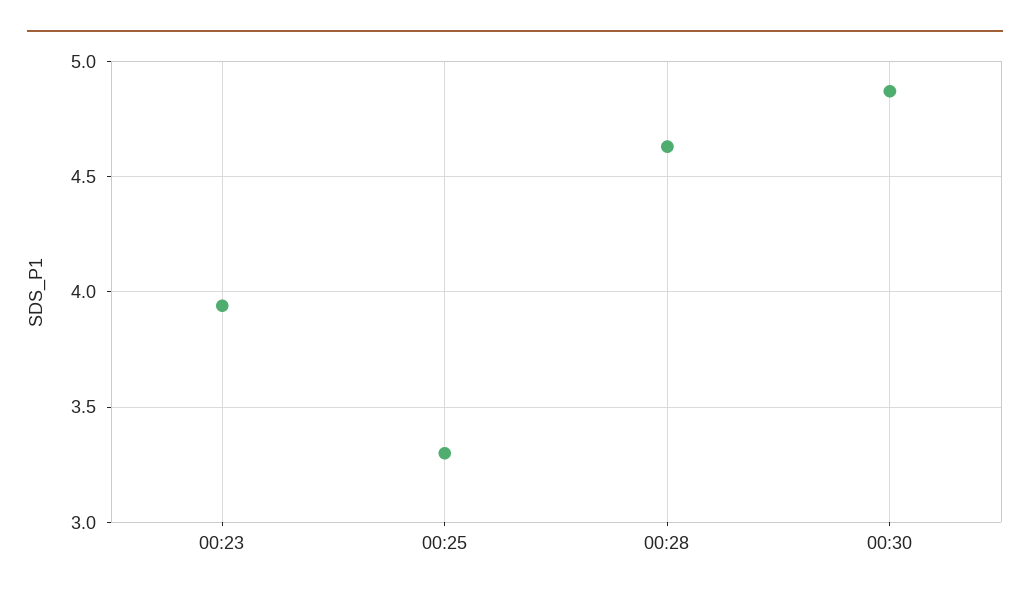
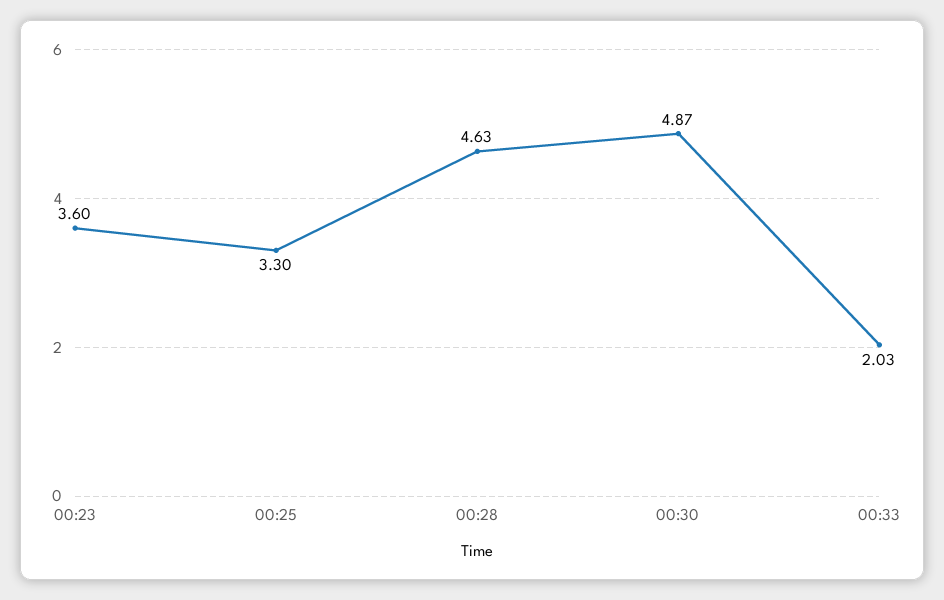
00:23: 3.95 -> 3.6
00:33: none -> 2.03

